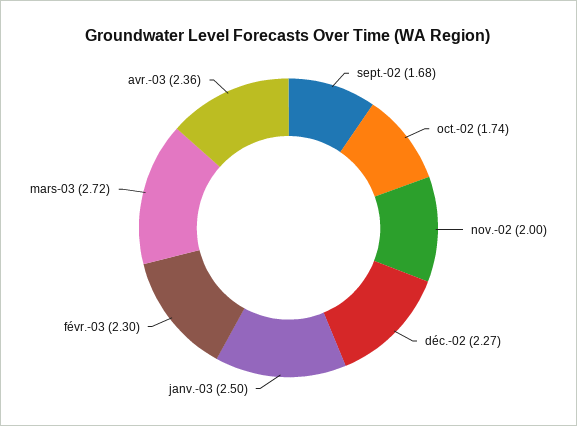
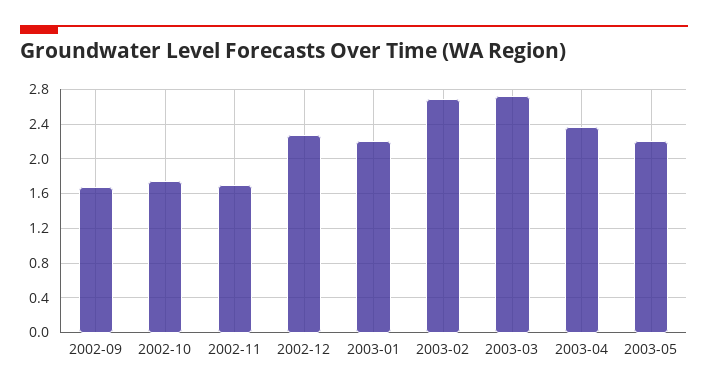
nov.-02: 2 -> 1.7
janv.-03: 2.5 -> 2.2
févr.-03: 2.3 -> 2.7
2003-05: none -> 2.2

